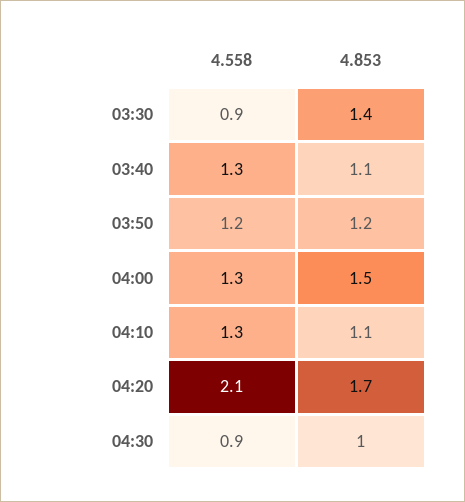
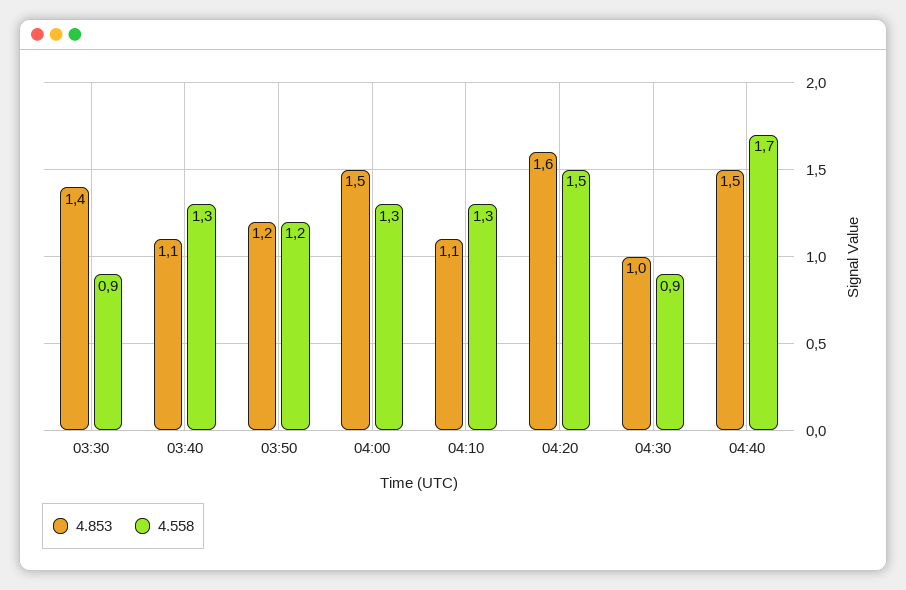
4.558, 04:20: 2.1 -> 1.5
4.853, 04:20: 1.7 -> 1.6
4.853, 04:40: none -> 1.5
4.558, 04:40: none -> 1.7

